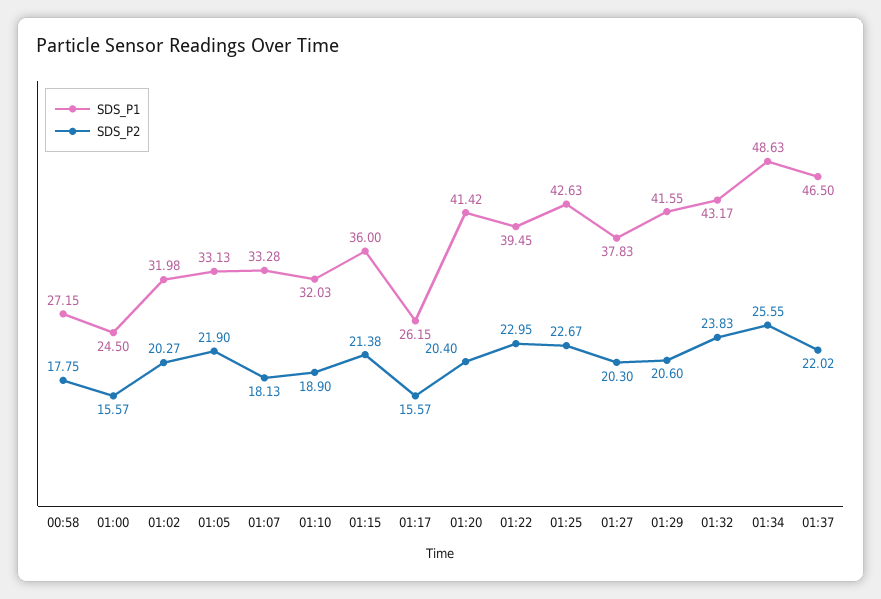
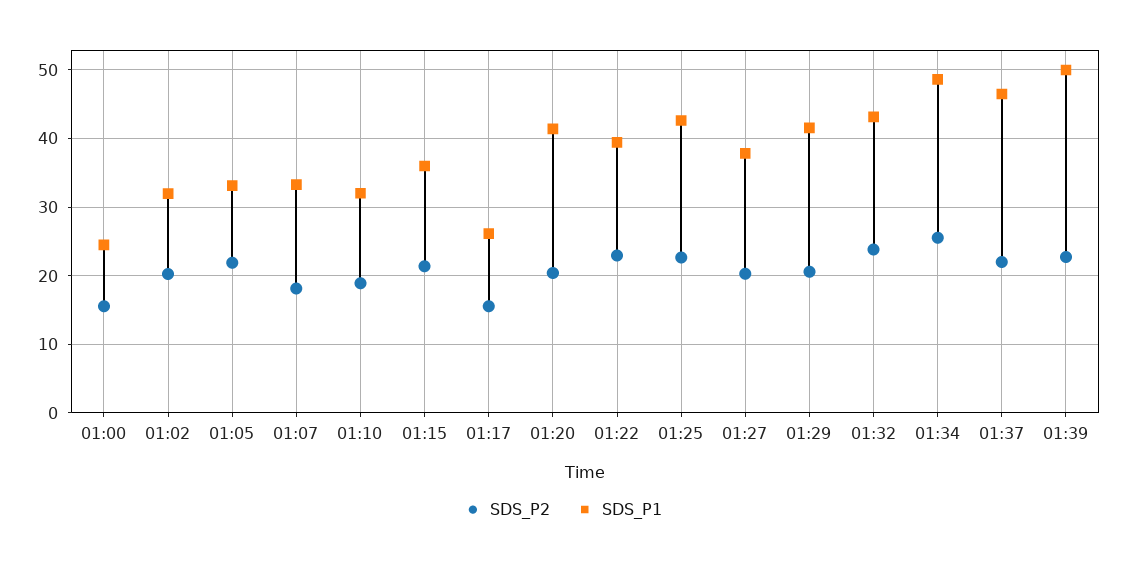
SDS_P1, 00:58: 27.15 -> none
SDS_P2, 00:58: 17.75 -> none
SDS_P2, 01:39: none -> 23
SDS_P1, 01:39: none -> 50

